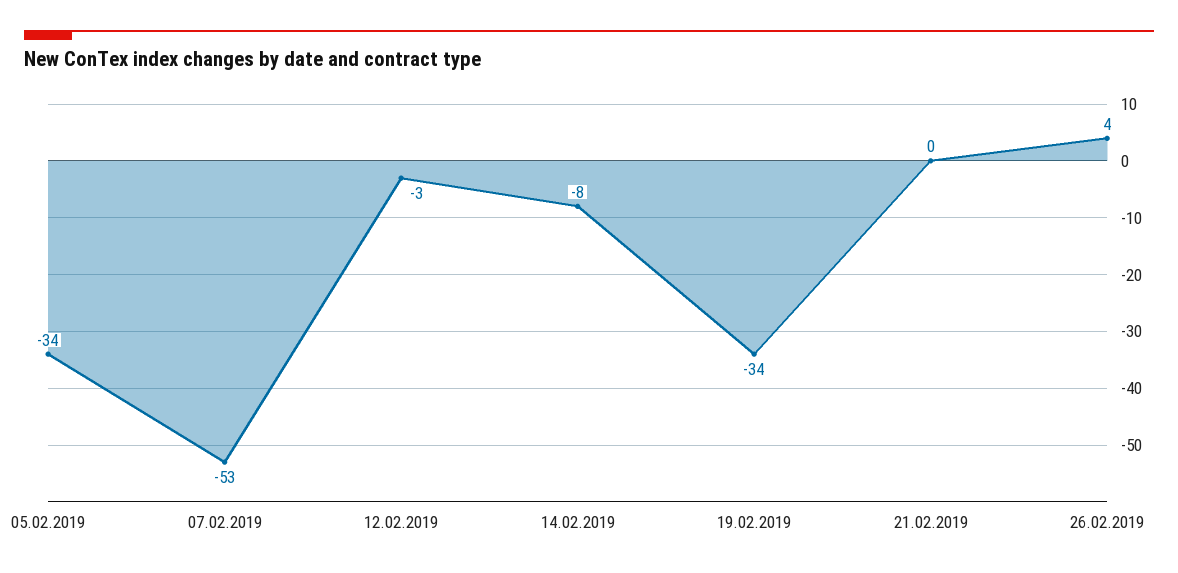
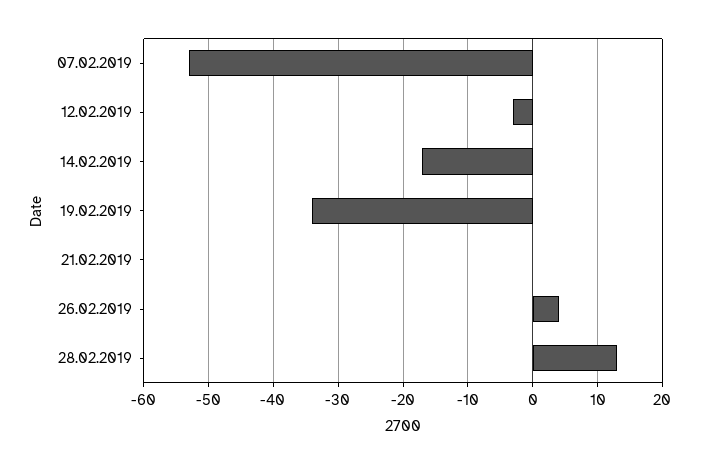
05.02.2019: -34 -> none
14.02.2019: -8 -> -17
28.02.2019: none -> 13

